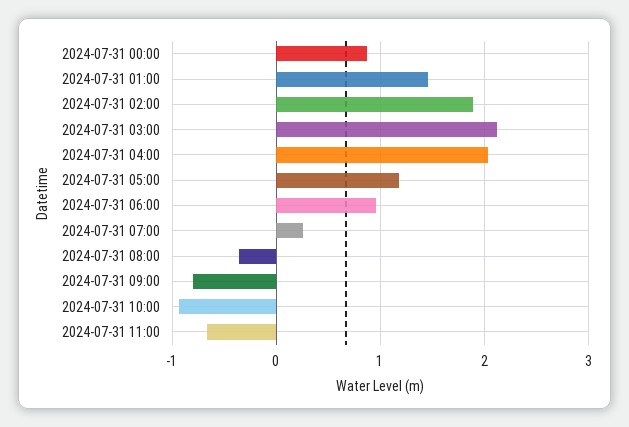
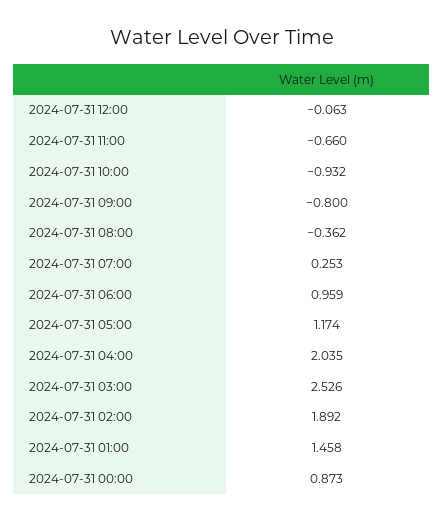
2024-07-31 03:00: 2.1 -> 2.526
2024-07-31 12:00: none -> -0.063

